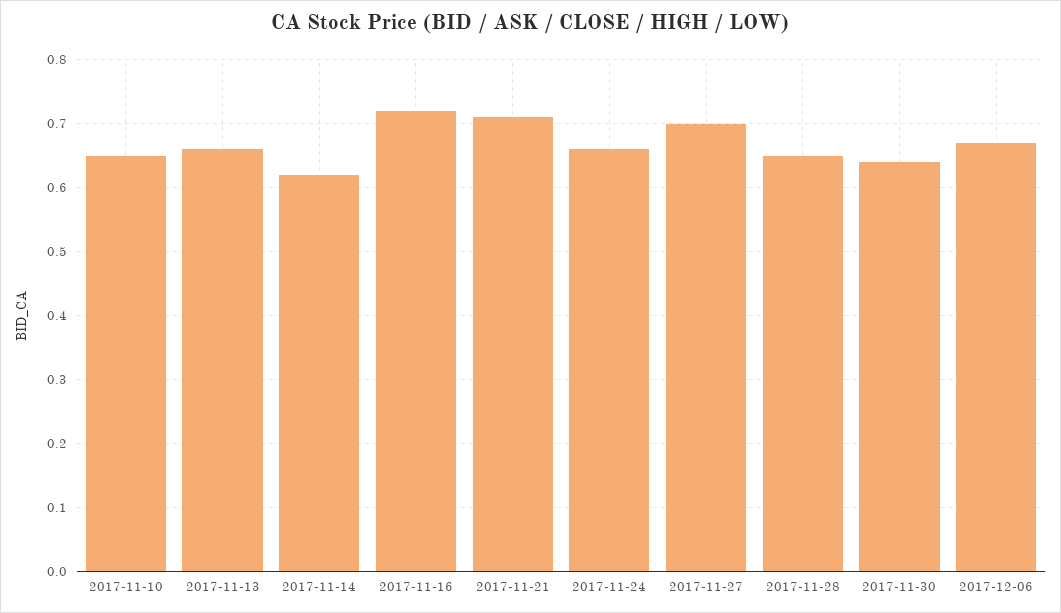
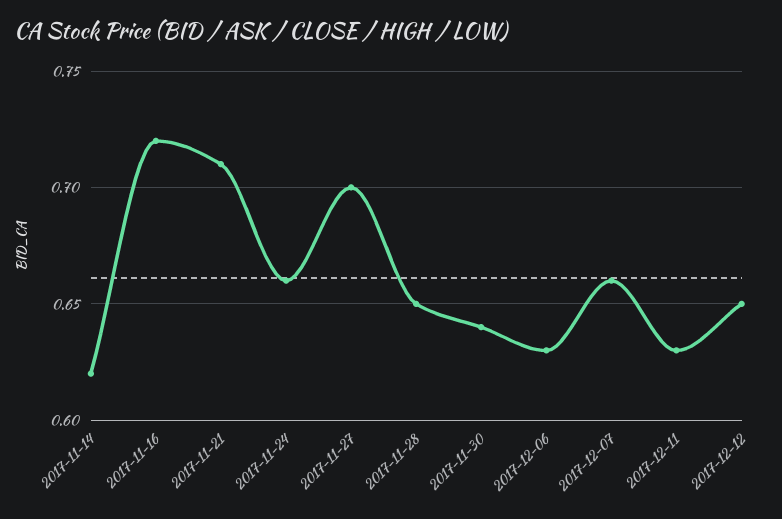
2017-11-10: 0.65 -> none
2017-11-13: 0.66 -> none
2017-12-06: 0.67 -> 0.63
2017-12-07: none -> 0.66
2017-12-11: none -> 0.63
2017-12-12: none -> 0.65

